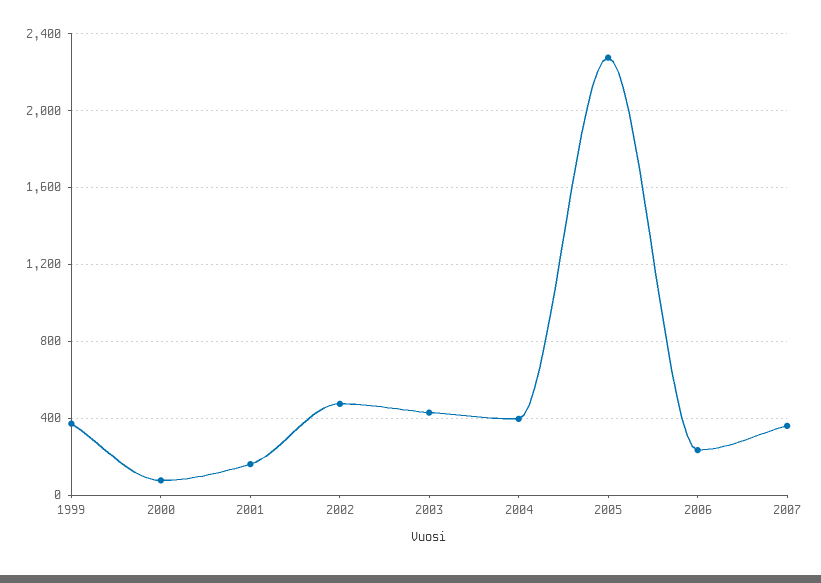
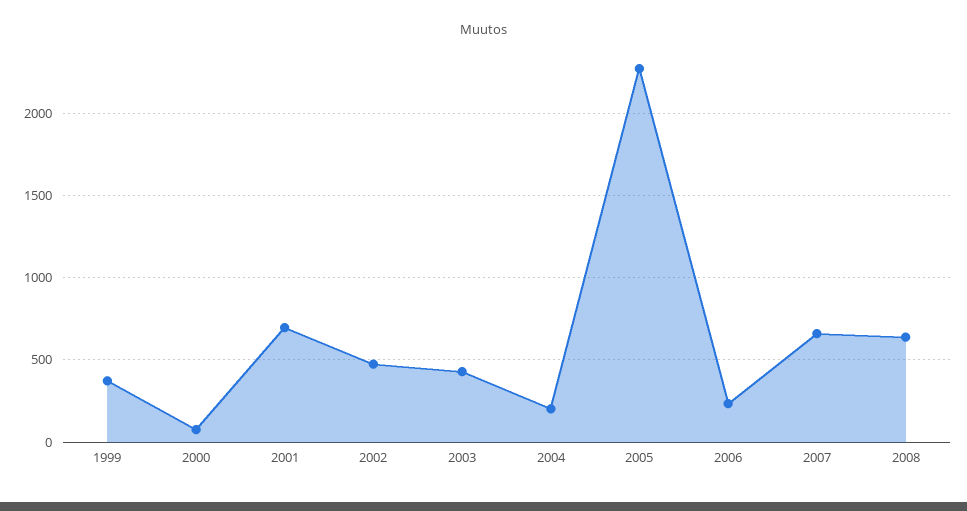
2001: 150 -> 700
2004: 400 -> 200
2007: 350 -> 650
2008: none -> 650

